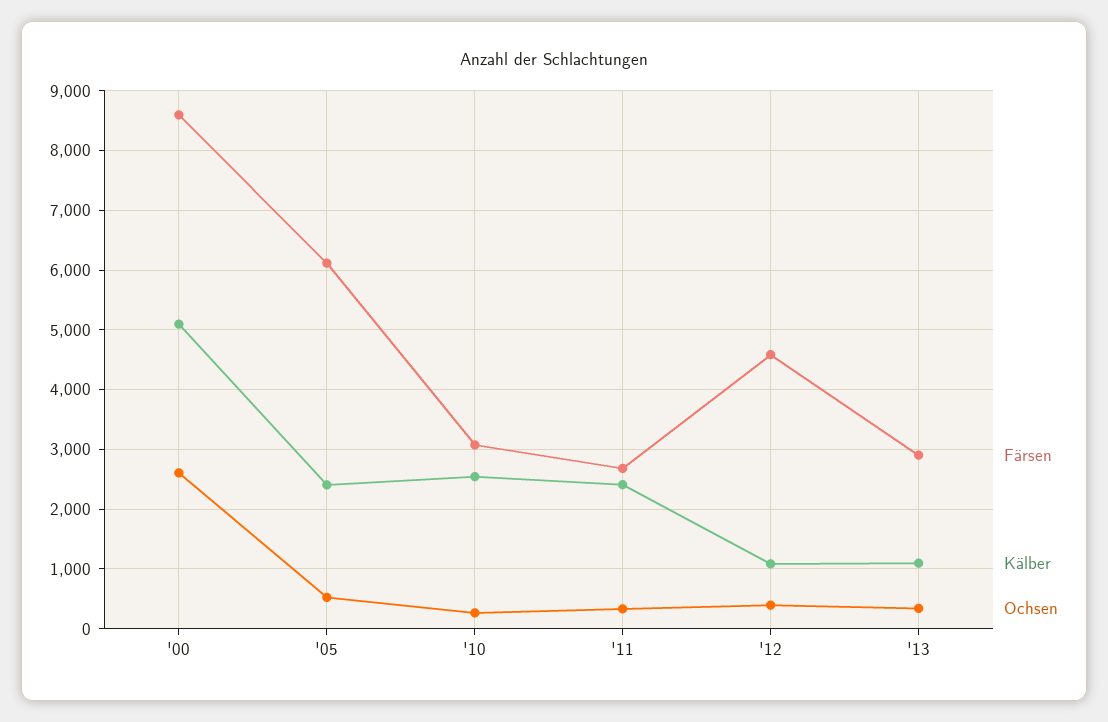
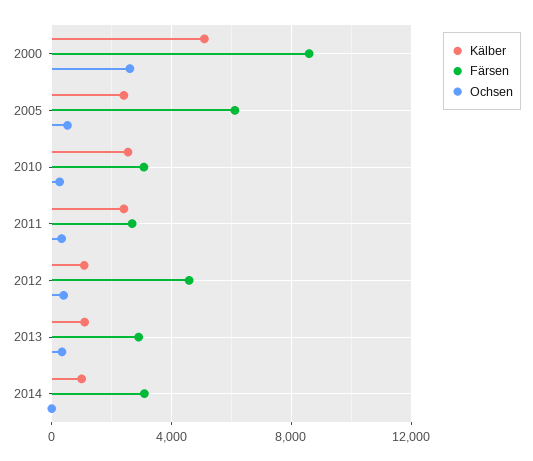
Kälber, 2014: none -> 1000
Färsen, 2014: none -> 3000
Ochsen, 2014: none -> 0

